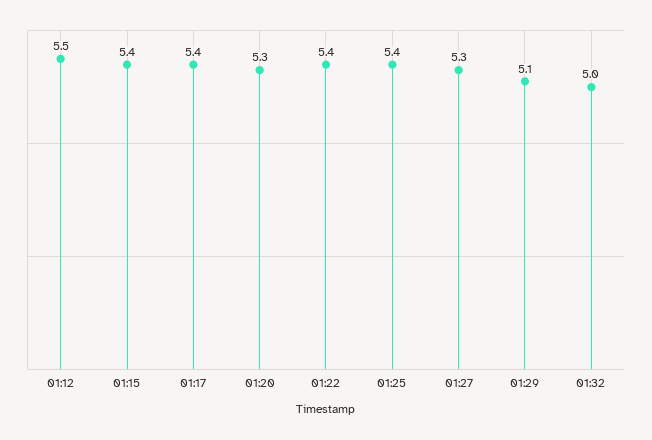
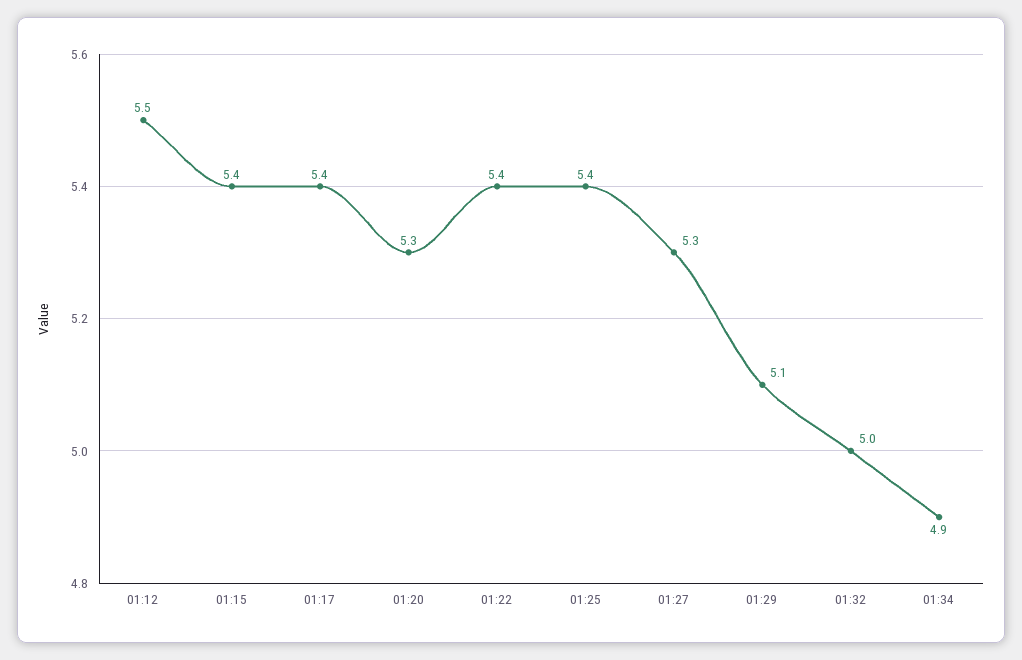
01:34: none -> 4.9

